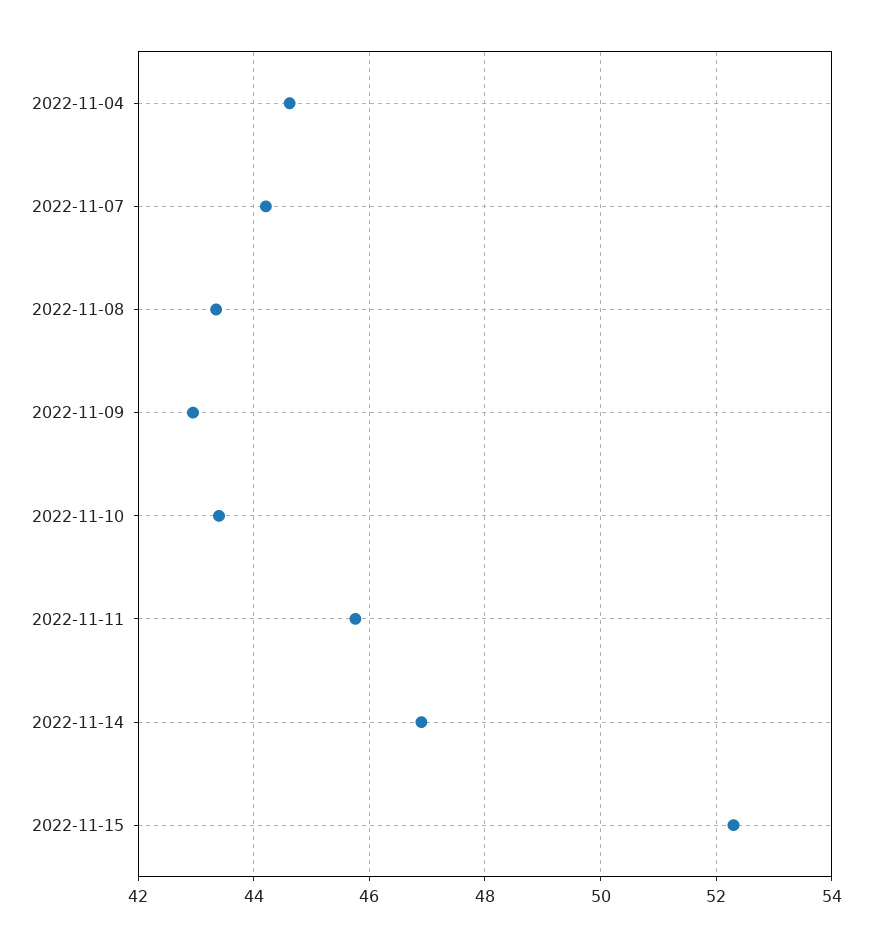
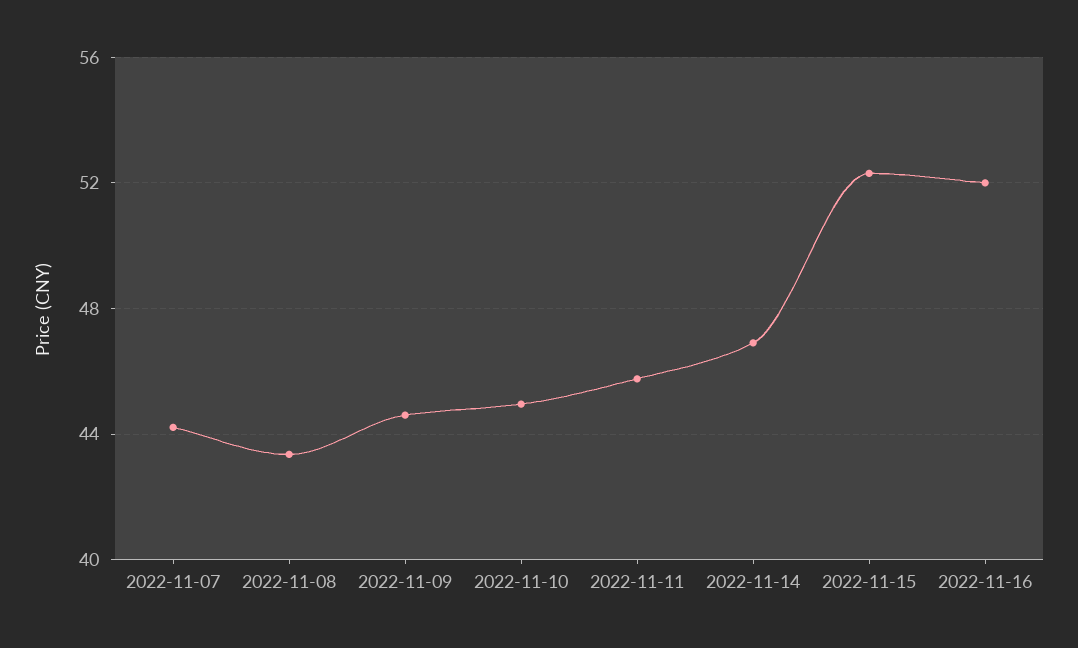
2022-11-04: 44.6 -> none
2022-11-09: 43 -> 44.5
2022-11-10: 43.4 -> 45
2022-11-16: none -> 52

